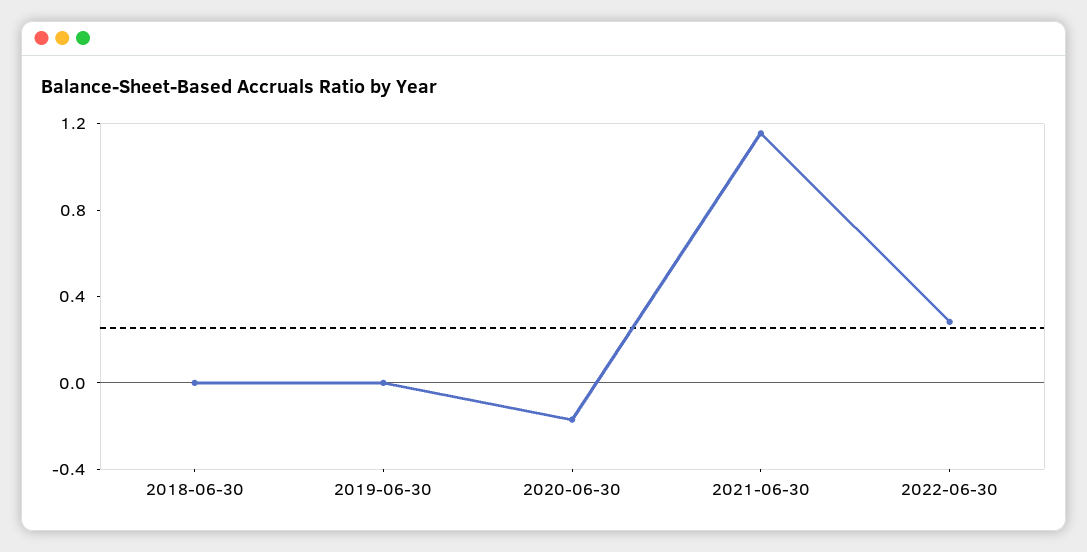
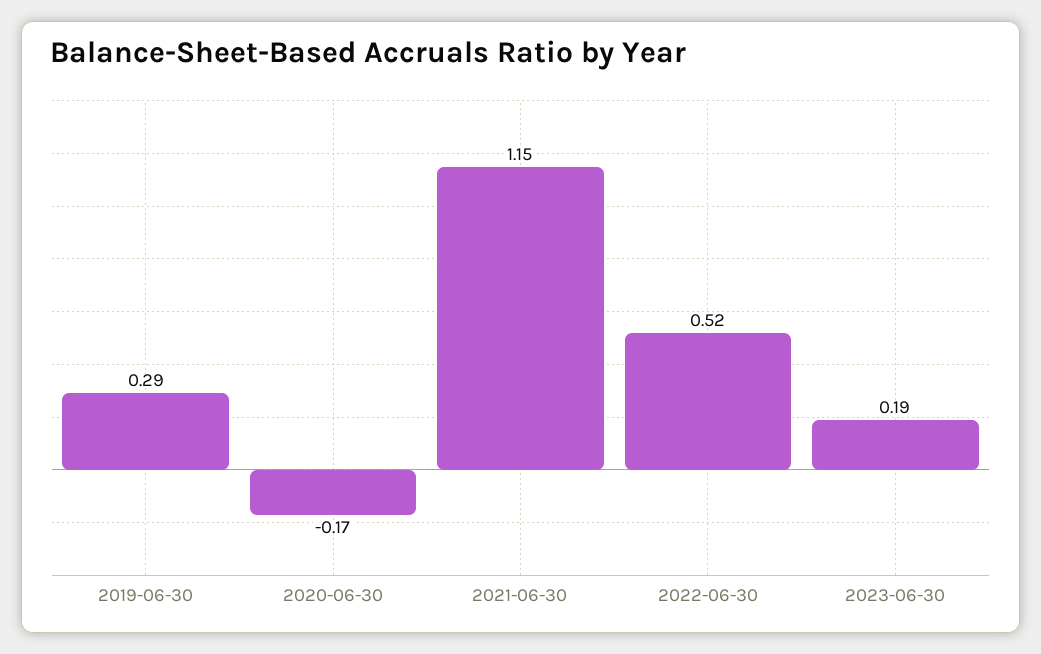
2018-06-30: 0 -> none
2019-06-30: 0 -> 0.29
2022-06-30: 0.3 -> 0.52
2023-06-30: none -> 0.19

